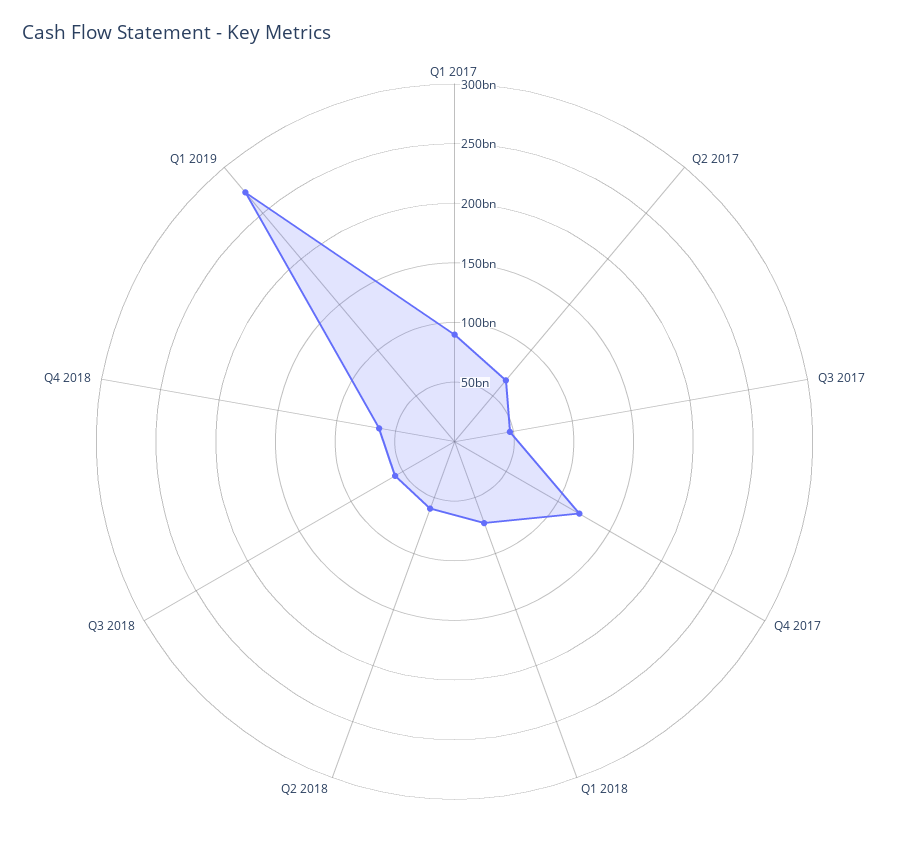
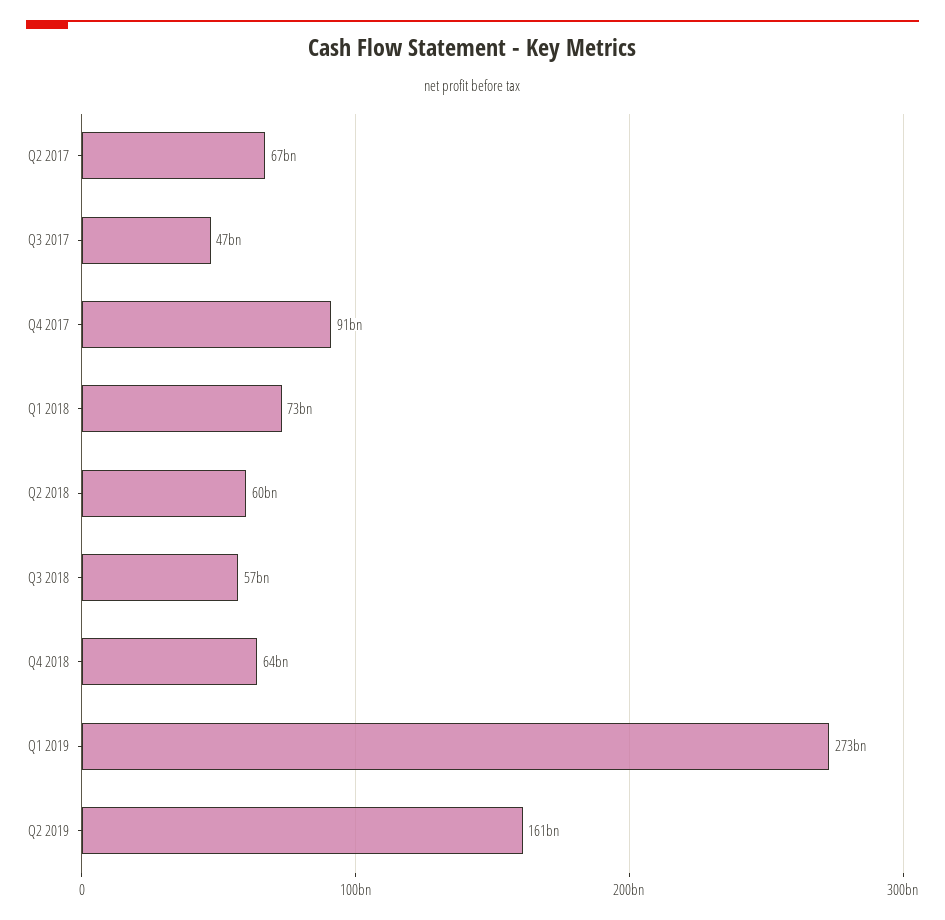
Q1 2017: 90000000000 -> none
Q4 2017: 120000000000 -> 91000000000
Q2 2019: none -> 161000000000

